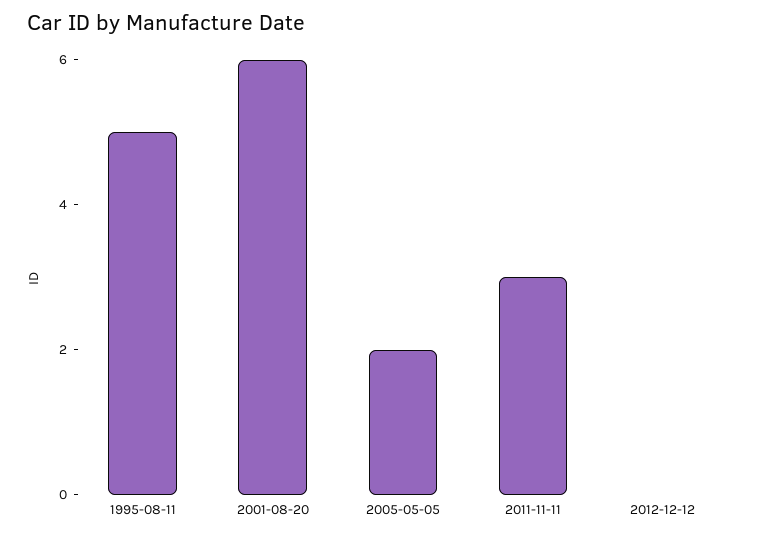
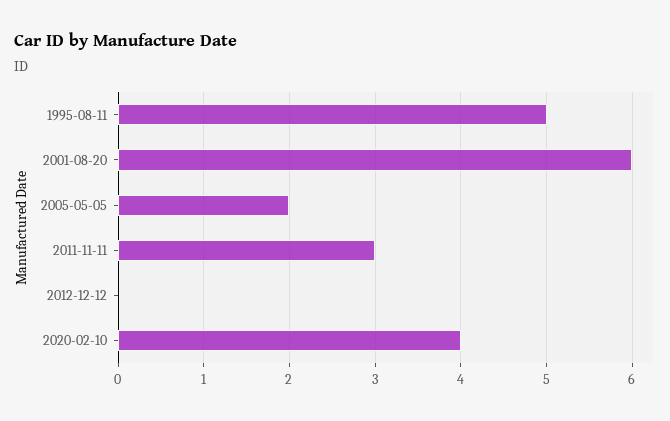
2020-02-10: none -> 4

